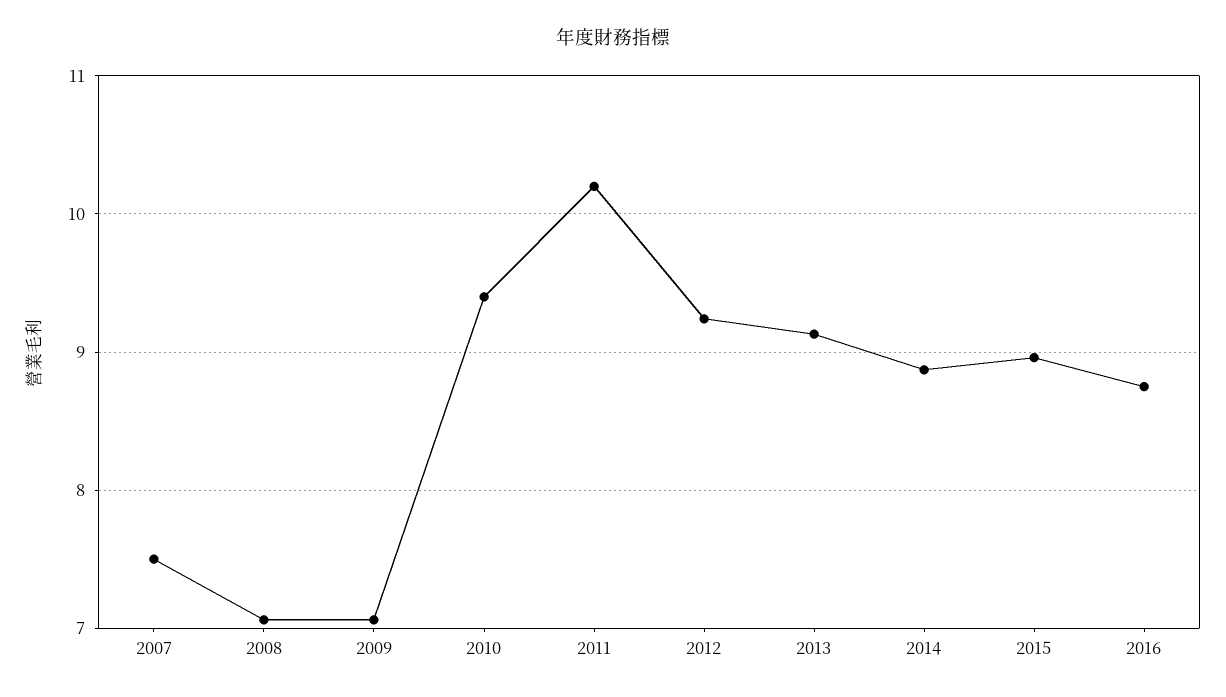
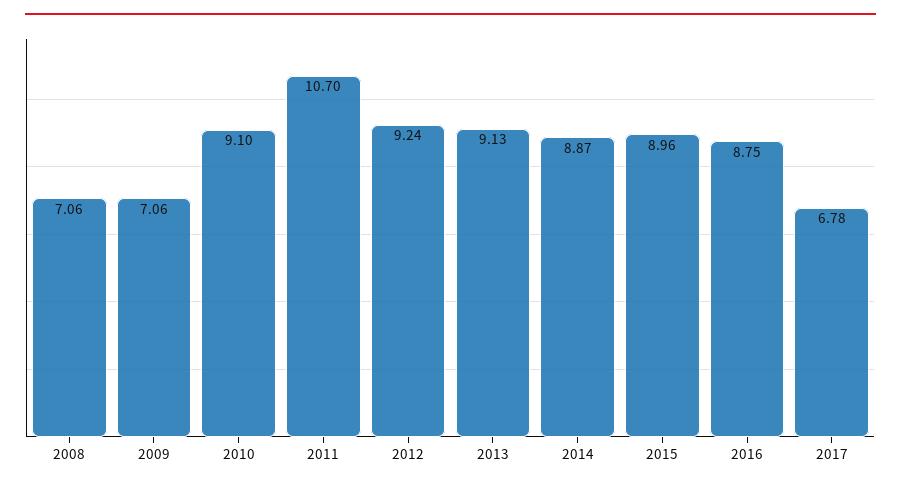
2007: 7.5 -> none
2010: 9.4 -> 9.1
2011: 10.2 -> 10.7
2017: none -> 6.78

